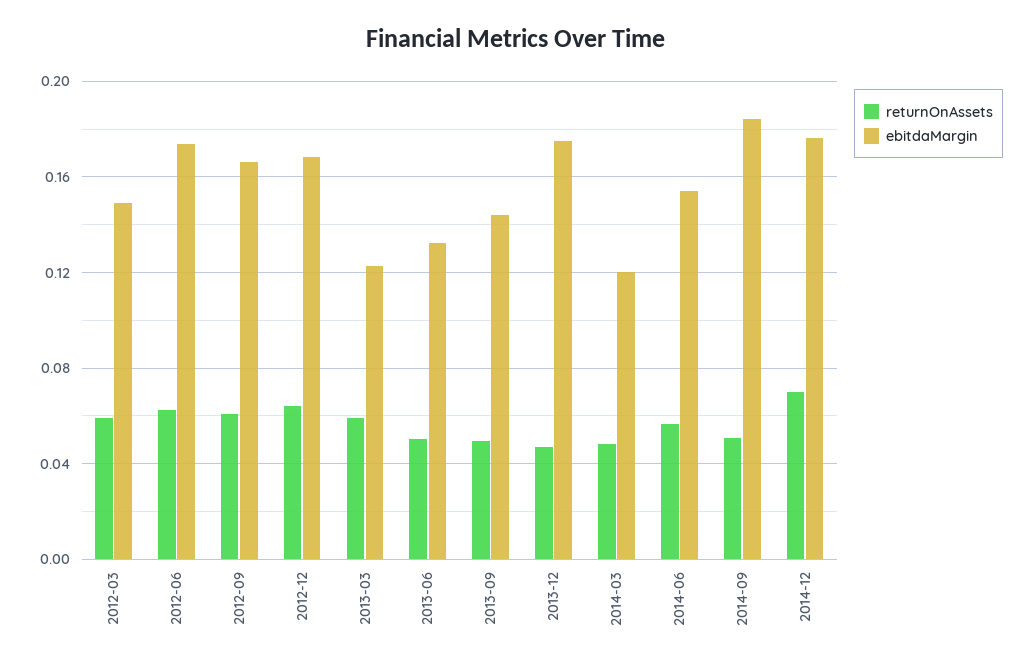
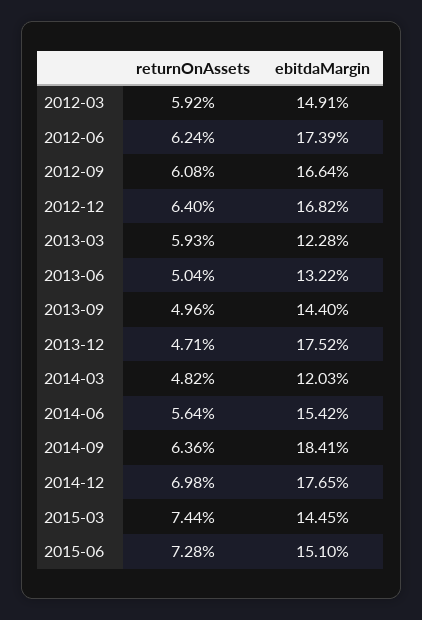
returnOnAssets, 2014-09: 0.05 -> 0.0636
returnOnAssets, 2015-03: none -> 0.0744
ebitdaMargin, 2015-03: none -> 0.1445
returnOnAssets, 2015-06: none -> 0.0728
ebitdaMargin, 2015-06: none -> 0.151

